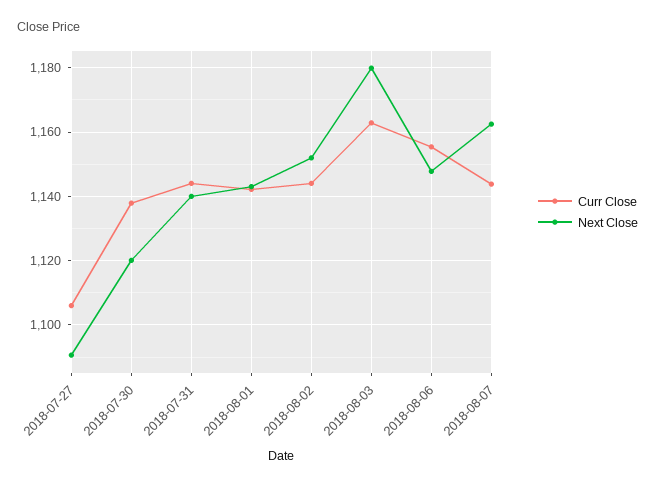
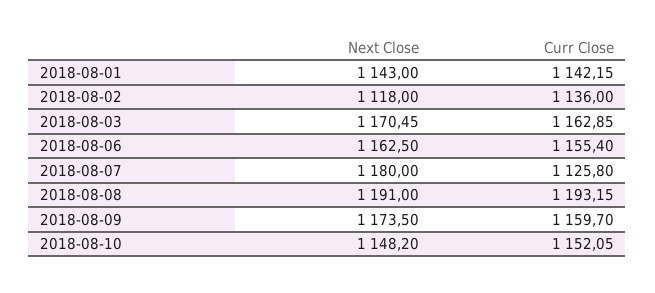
Curr Close, 2018-07-27: 1106 -> none
Next Close, 2018-07-27: 1090 -> none
Curr Close, 2018-07-30: 1138 -> none
Next Close, 2018-07-30: 1120 -> none
Curr Close, 2018-07-31: 1144 -> none
Next Close, 2018-07-31: 1140 -> none
Curr Close, 2018-08-02: 1144 -> 1136
Next Close, 2018-08-02: 1152 -> 1118
Next Close, 2018-08-03: 1180 -> 1170.45
Next Close, 2018-08-06: 1148 -> 1162.5
Curr Close, 2018-08-07: 1144 -> 1125.8
Next Close, 2018-08-07: 1162 -> 1180
Next Close, 2018-08-08: none -> 1191
Curr Close, 2018-08-08: none -> 1193.15
Next Close, 2018-08-09: none -> 1173.5
Curr Close, 2018-08-09: none -> 1159.7
Next Close, 2018-08-10: none -> 1148.2
Curr Close, 2018-08-10: none -> 1152.05

